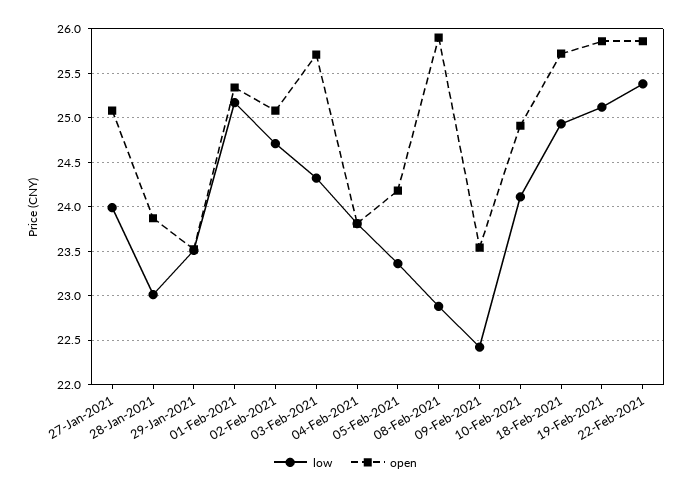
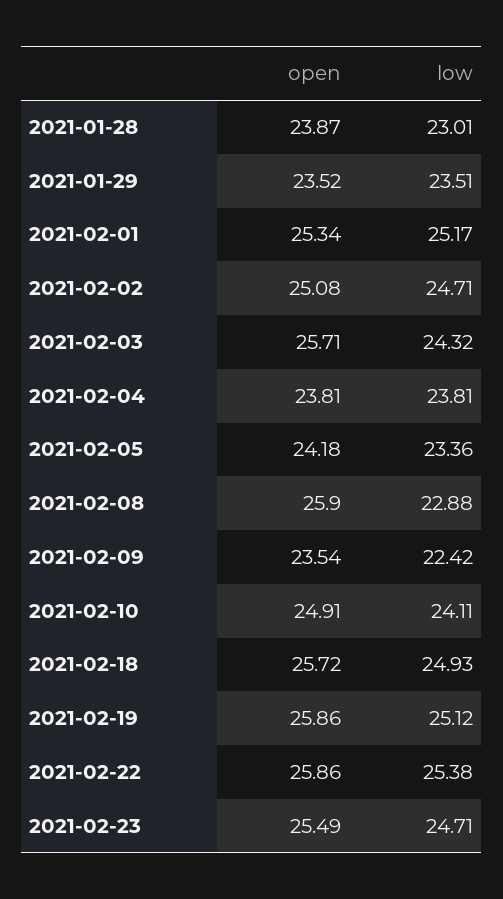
low, 27-Jan-2021: 24 -> none
open, 27-Jan-2021: 25.1 -> none
open, 2021-02-23: none -> 25.49
low, 2021-02-23: none -> 24.71

